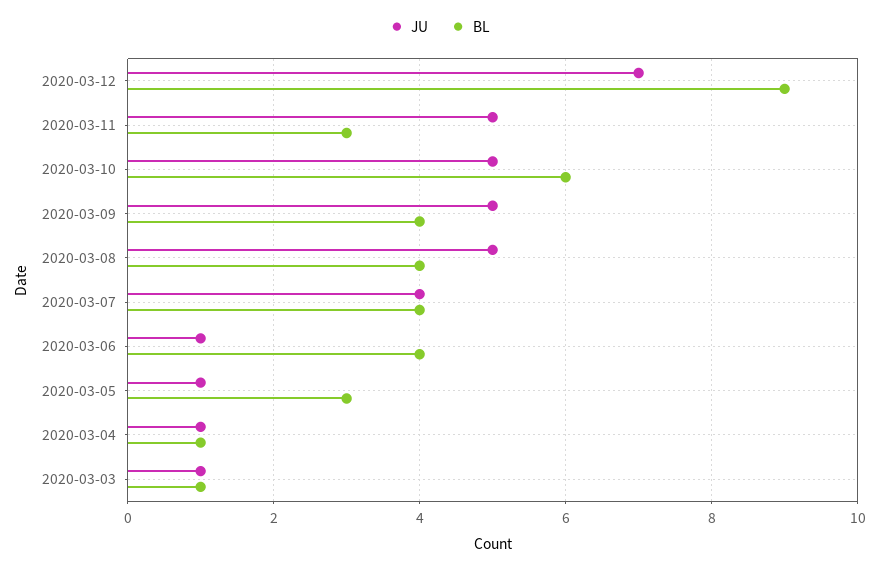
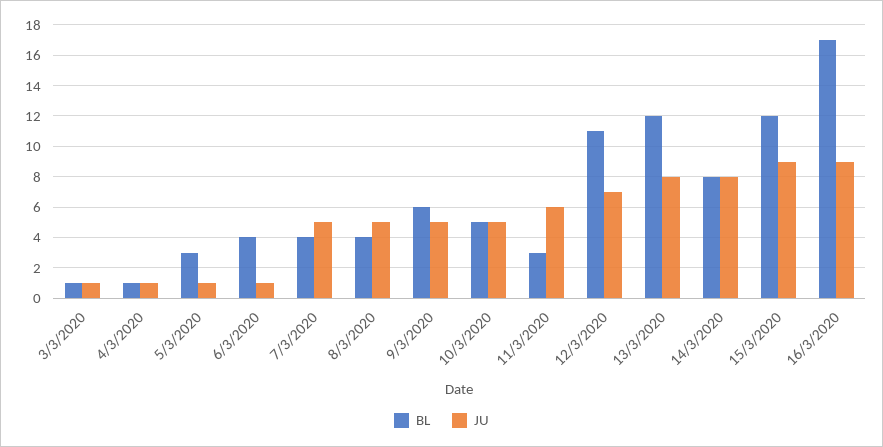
BL, 2020-03-12: 9 -> 11
JU, 2020-03-11: 5 -> 6
BL, 2020-03-10: 6 -> 5
BL, 2020-03-09: 4 -> 6
JU, 2020-03-07: 4 -> 5
BL, 13/3/2020: none -> 12
JU, 13/3/2020: none -> 8
BL, 14/3/2020: none -> 8
JU, 14/3/2020: none -> 8
BL, 15/3/2020: none -> 12
JU, 15/3/2020: none -> 9
BL, 16/3/2020: none -> 17
JU, 16/3/2020: none -> 9

